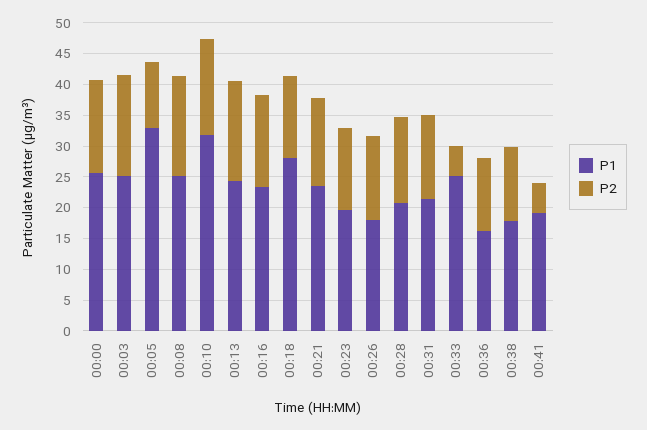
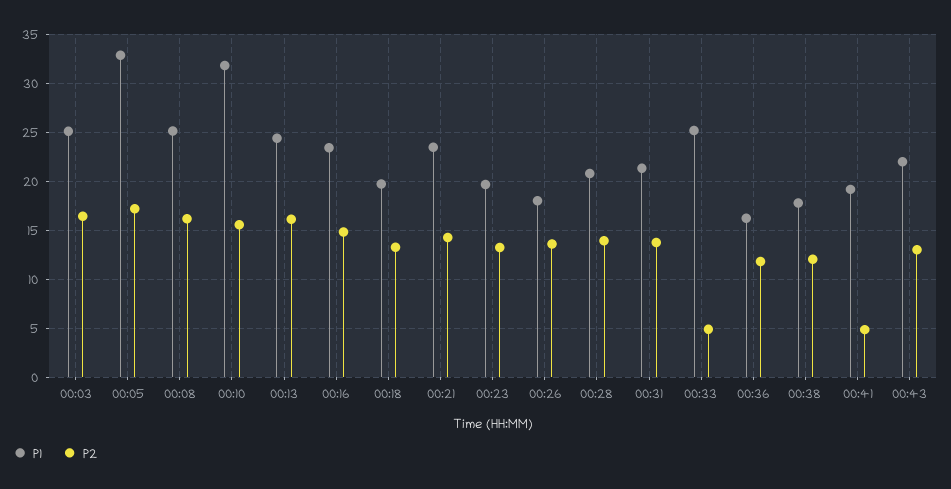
P1, 00:00: 25 -> none
P2, 00:00: 15 -> none
P2, 00:05: 10 -> 17
P1, 00:18: 27.5 -> 20
P1, 00:43: none -> 22
P2, 00:43: none -> 13

